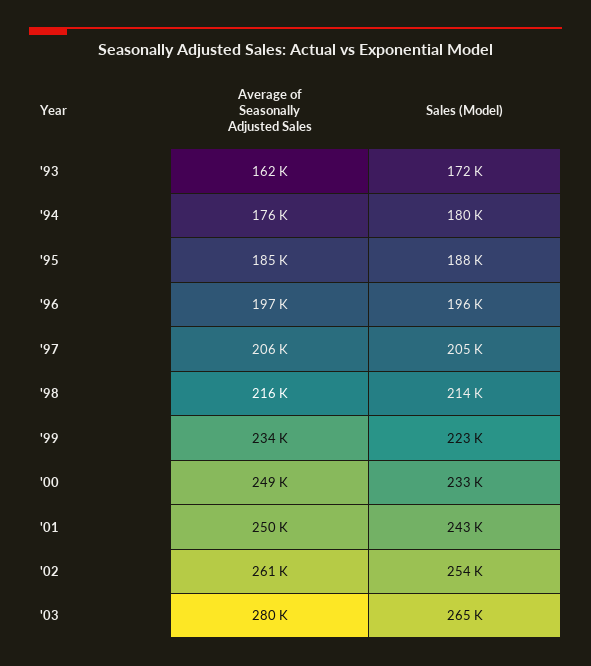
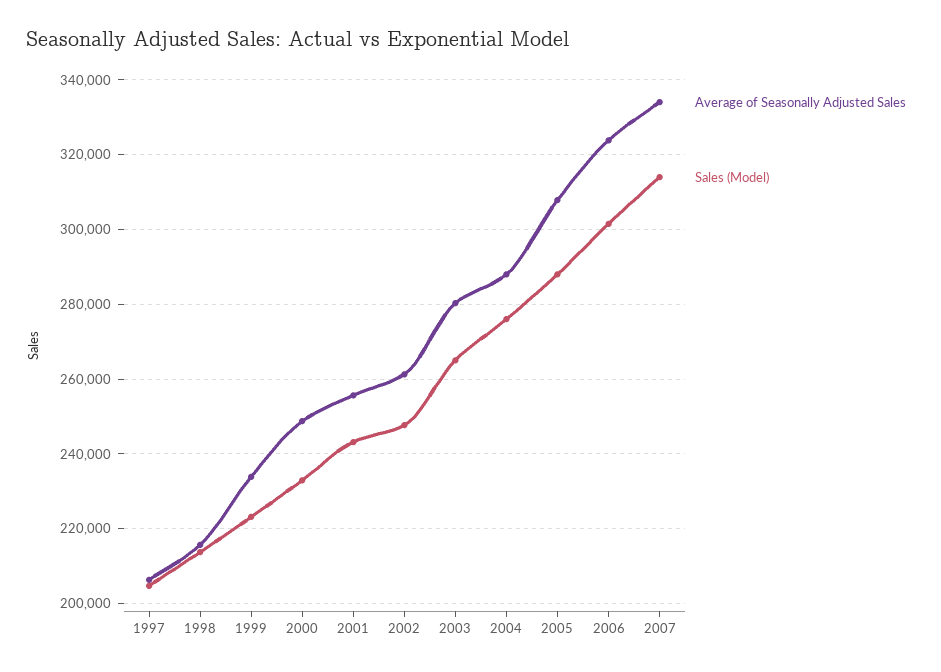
Average of Seasonally Adjusted Sales, '93: 162000 -> none
Sales (Model), '93: 172000 -> none
Average of Seasonally Adjusted Sales, '94: 176000 -> none
Sales (Model), '94: 180000 -> none
Average of Seasonally Adjusted Sales, '95: 185000 -> none
Sales (Model), '95: 188000 -> none
Average of Seasonally Adjusted Sales, '96: 197000 -> none
Sales (Model), '96: 196000 -> none
Average of Seasonally Adjusted Sales, '01: 250000 -> 256000
Sales (Model), '02: 254000 -> 248000
Average of Seasonally Adjusted Sales, 2004: none -> 288000
Sales (Model), 2004: none -> 276000
Average of Seasonally Adjusted Sales, 2005: none -> 308000
Sales (Model), 2005: none -> 288000
Average of Seasonally Adjusted Sales, 2006: none -> 324000
Sales (Model), 2006: none -> 302000
Average of Seasonally Adjusted Sales, 2007: none -> 334000
Sales (Model), 2007: none -> 314000

